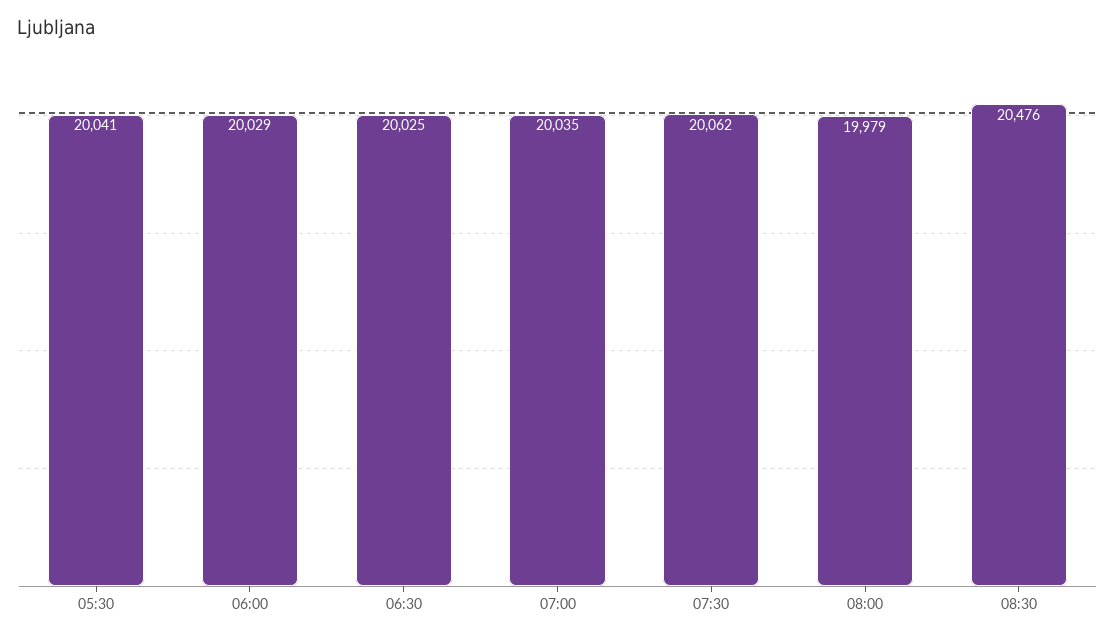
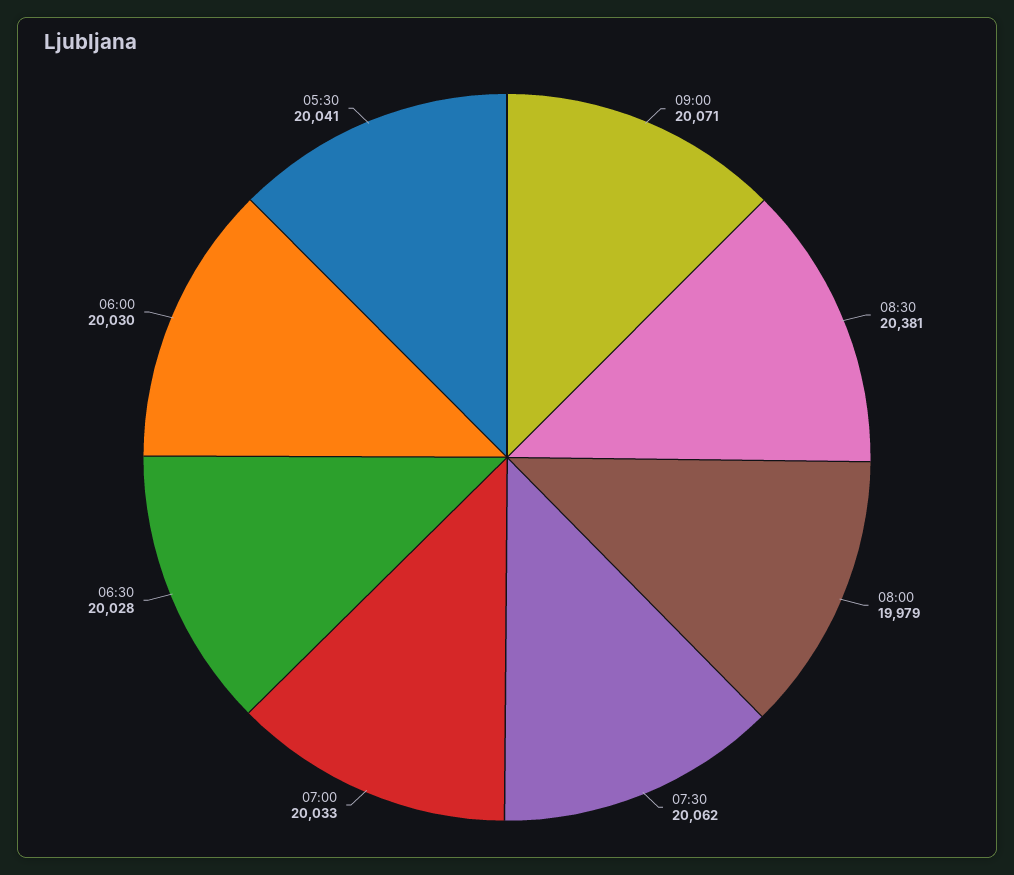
06:00: 20029 -> 20030
06:30: 20025 -> 20028
07:00: 20035 -> 20033
08:30: 20476 -> 20381
09:00: none -> 20071

